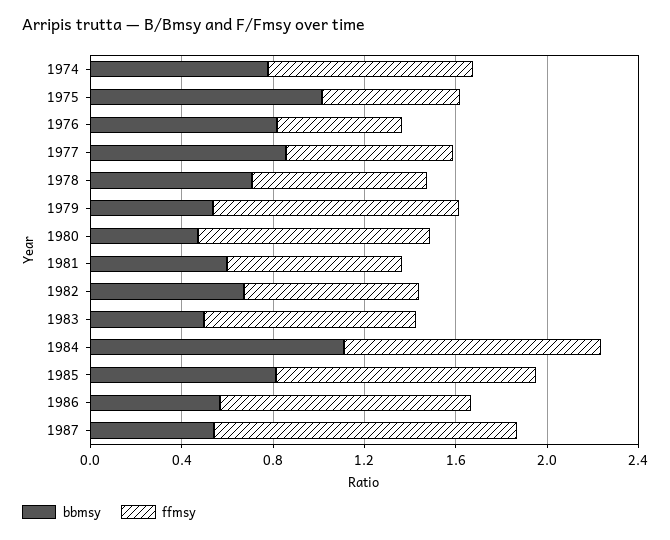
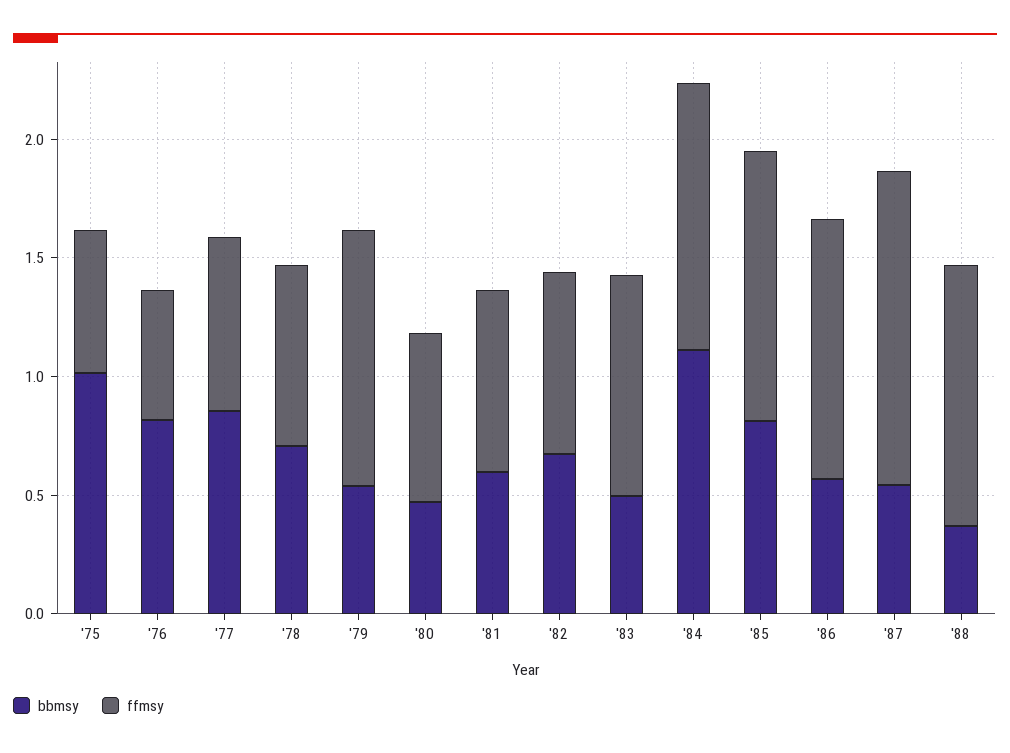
bbmsy, 1974: 0.8 -> none
ffmsy, 1974: 0.9 -> none
ffmsy, 1980: 1 -> 0.7
bbmsy, '88: none -> 0.4
ffmsy, '88: none -> 1.1

